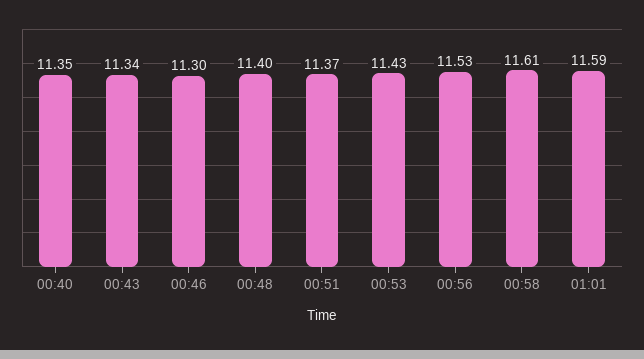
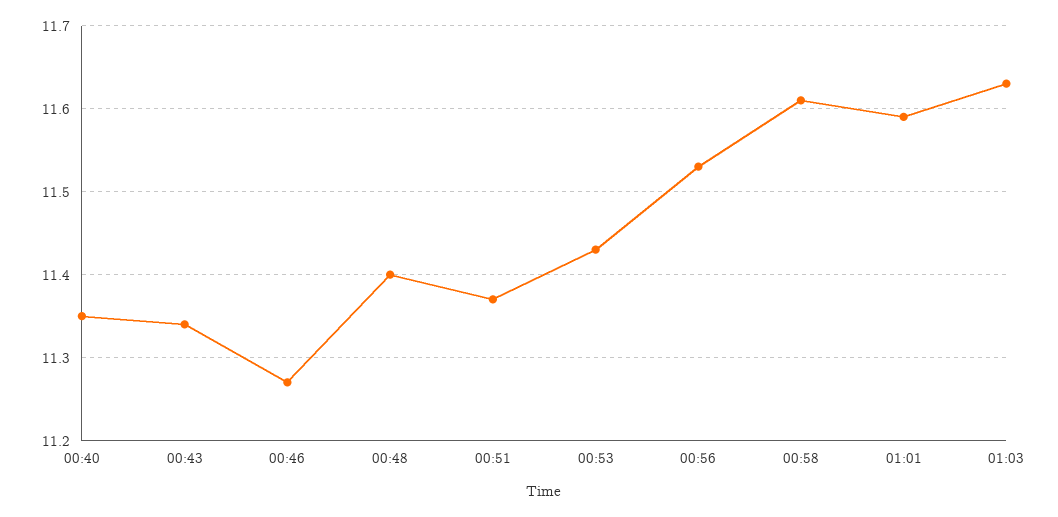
00:46: 11.3 -> 11.27
01:03: none -> 11.63

